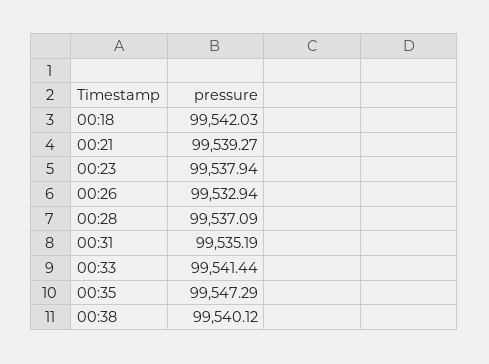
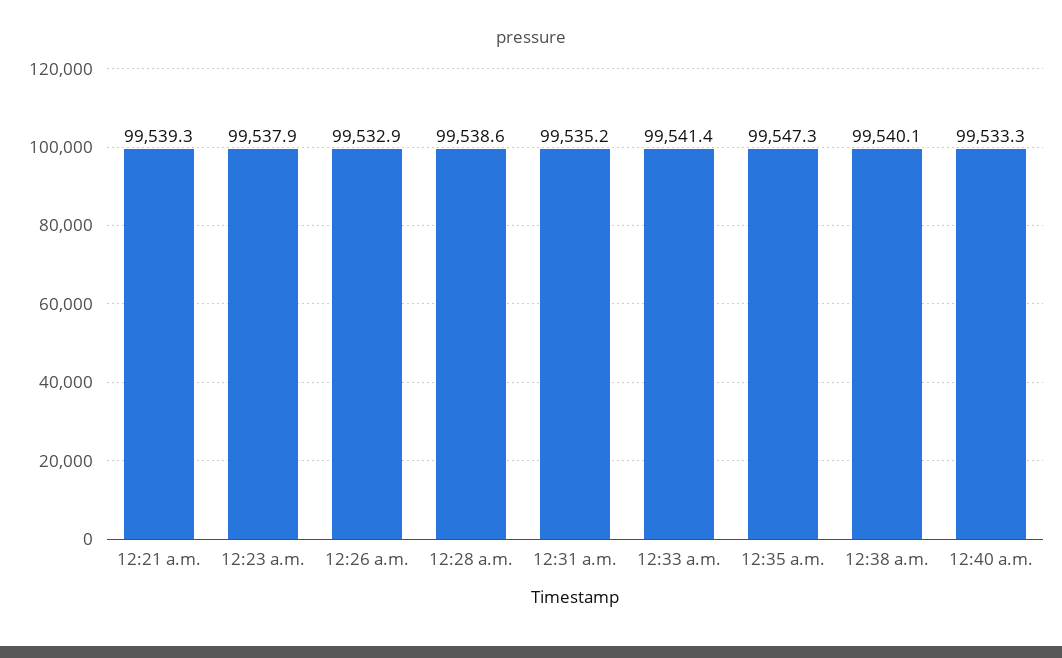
00:18: 99542.03 -> none
00:28: 99537.09 -> 99538.6
12:40 a.m.: none -> 99533.3

